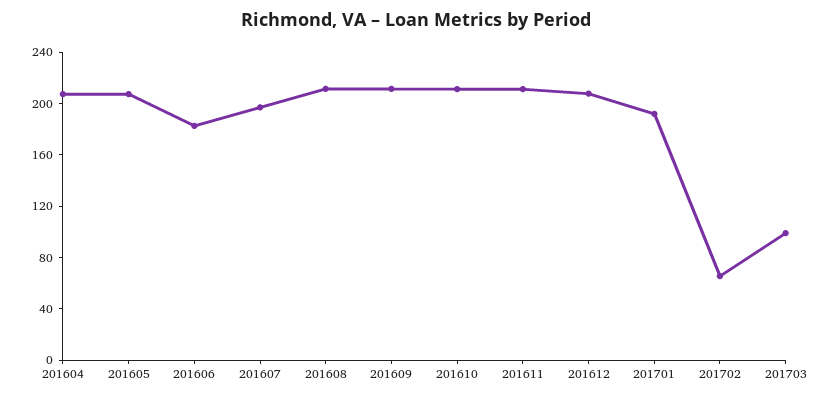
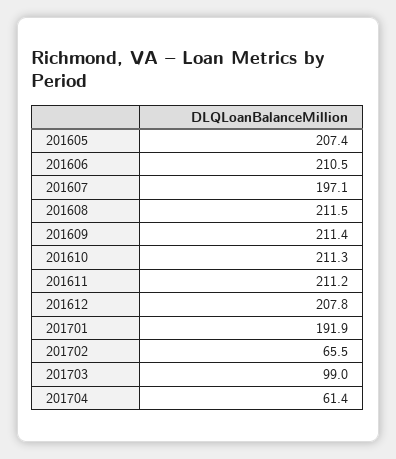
201604: 210 -> none
201606: 180 -> 210.5
201704: none -> 61.4

